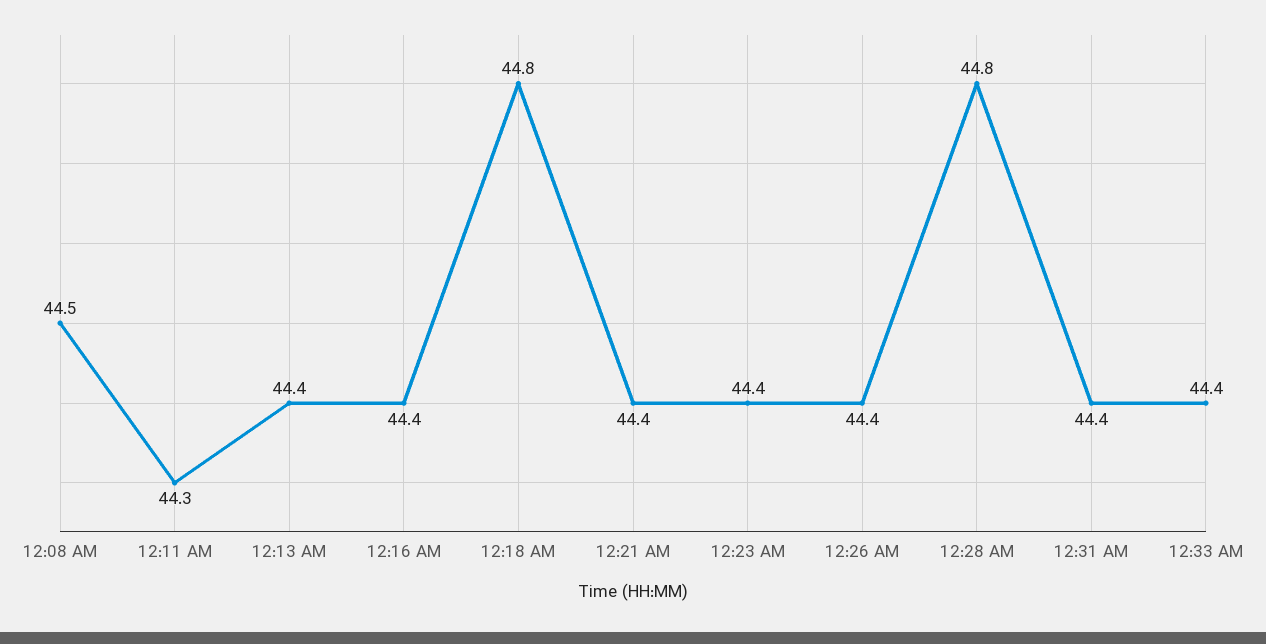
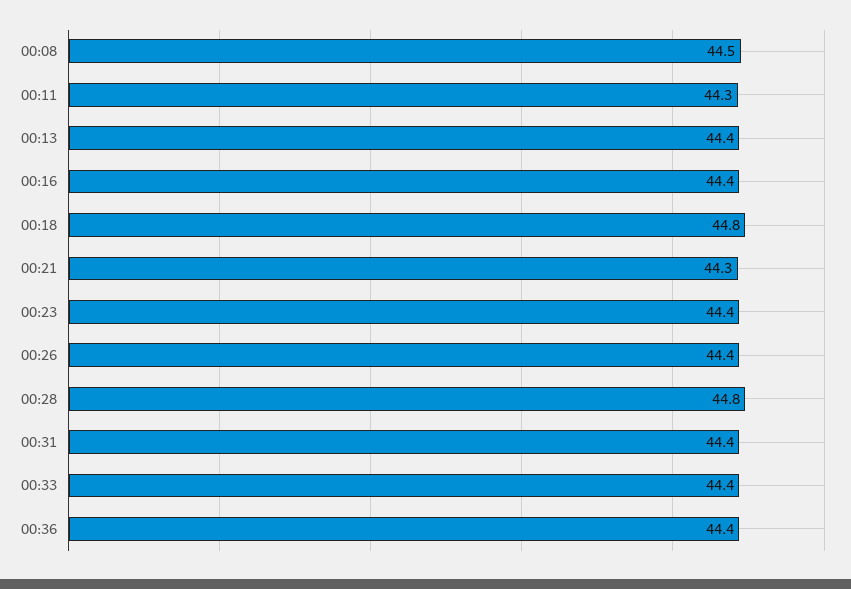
12:21 AM: 44.4 -> 44.3
00:36: none -> 44.4

